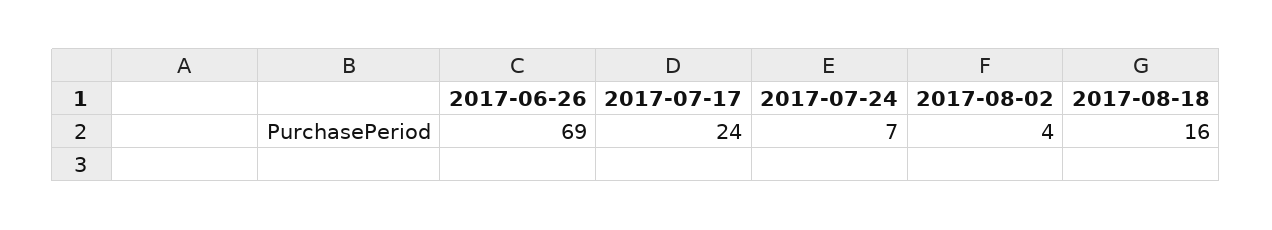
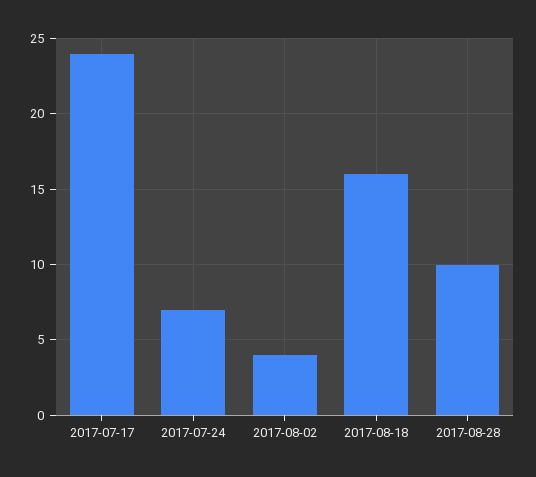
2017-06-26: 69 -> none
2017-08-28: none -> 10

